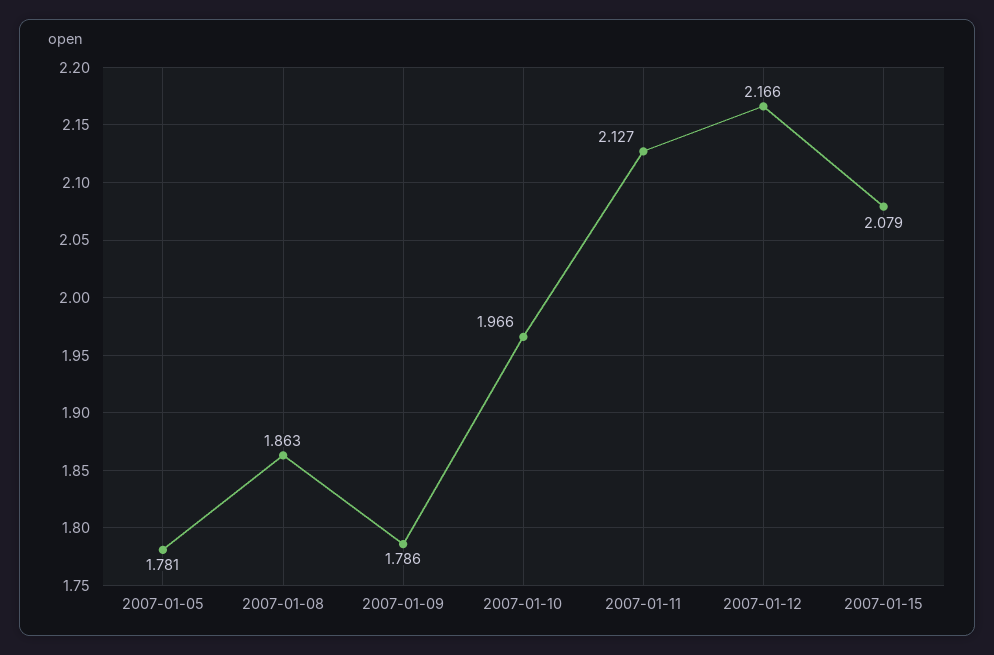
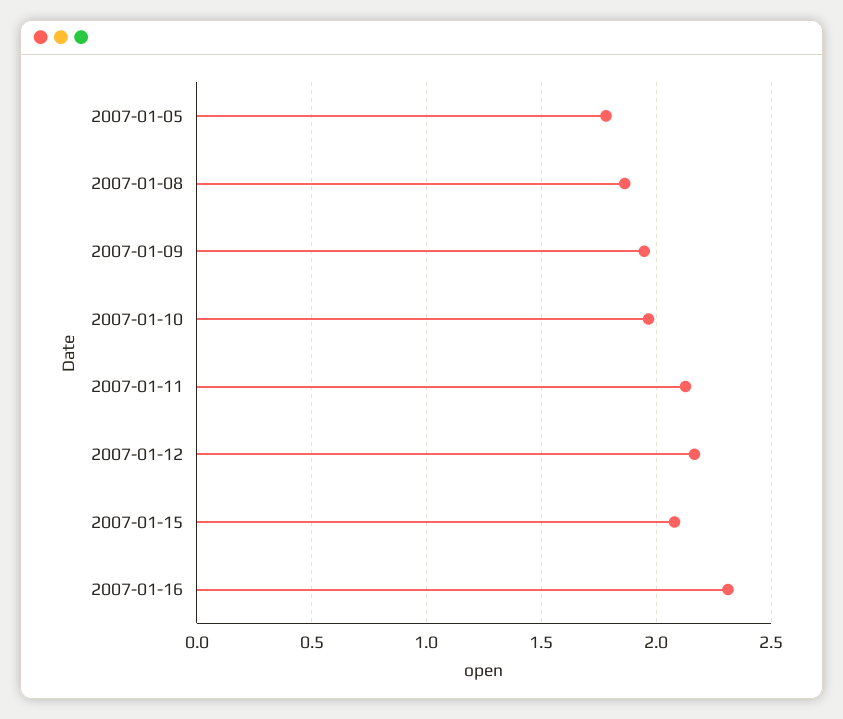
2007-01-09: 1.786 -> 1.95
2007-01-16: none -> 2.3

